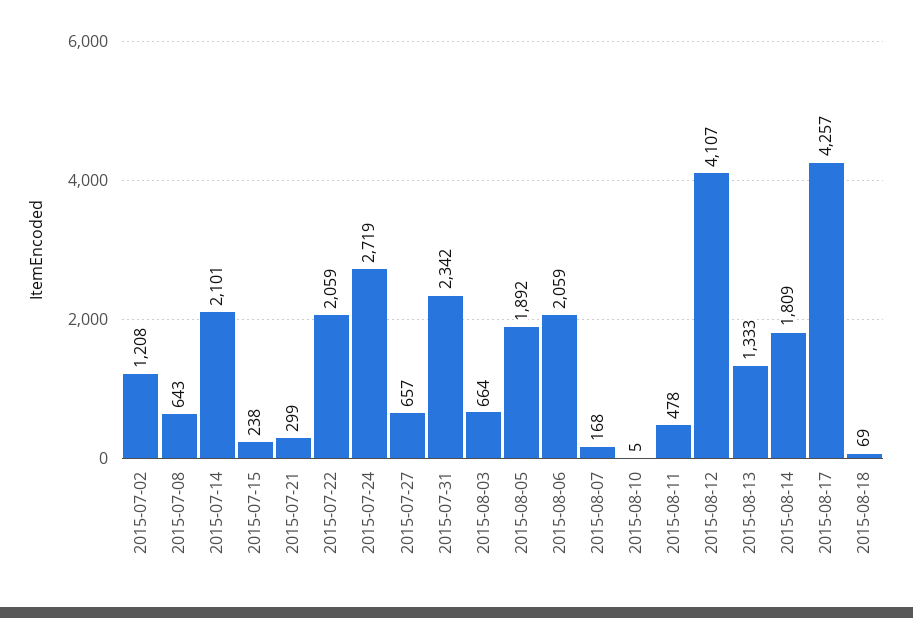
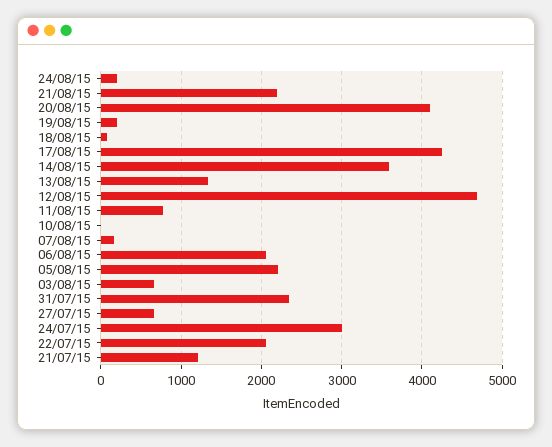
2015-07-02: 1208 -> none
2015-07-08: 643 -> none
2015-07-14: 2101 -> none
2015-07-15: 238 -> none
2015-07-21: 299 -> 1200
2015-07-24: 2719 -> 3000
2015-08-05: 1892 -> 2200
2015-08-11: 478 -> 800
2015-08-12: 4107 -> 4700
2015-08-14: 1809 -> 3600
24/08/15: none -> 200
21/08/15: none -> 2200
20/08/15: none -> 4100
19/08/15: none -> 200

